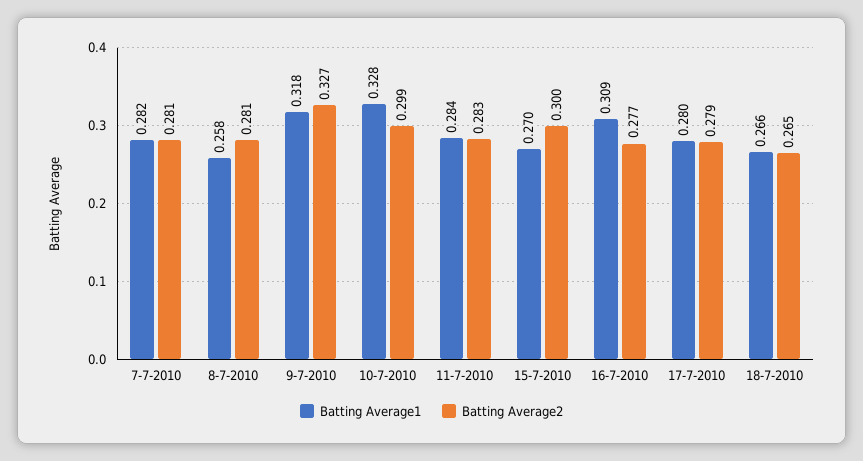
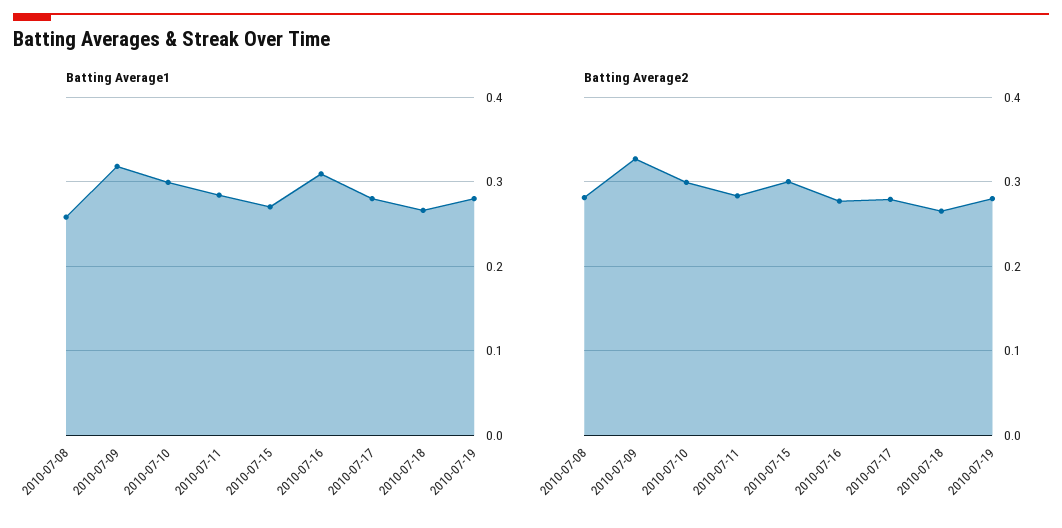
Batting Average1, 7-7-2010: 0.282 -> none
Batting Average2, 7-7-2010: 0.281 -> none
Batting Average1, 10-7-2010: 0.328 -> 0.3
Batting Average1, 2010-07-19: none -> 0.28
Batting Average2, 2010-07-19: none -> 0.28

